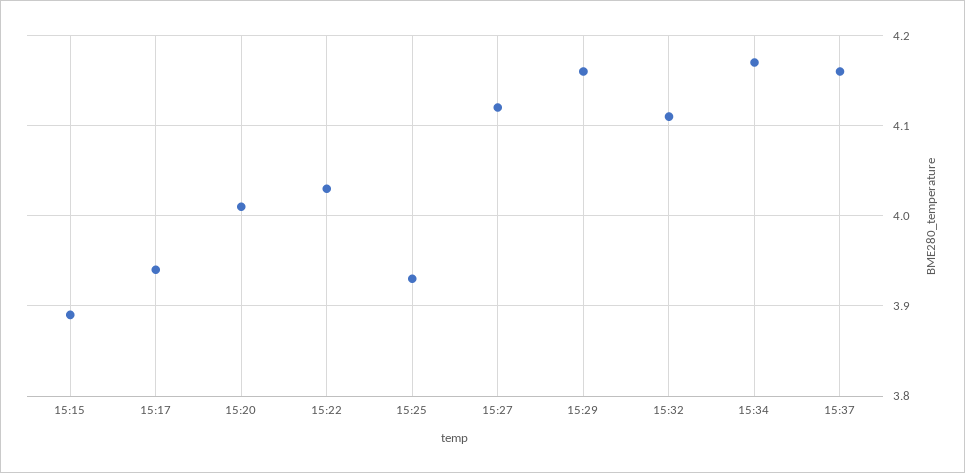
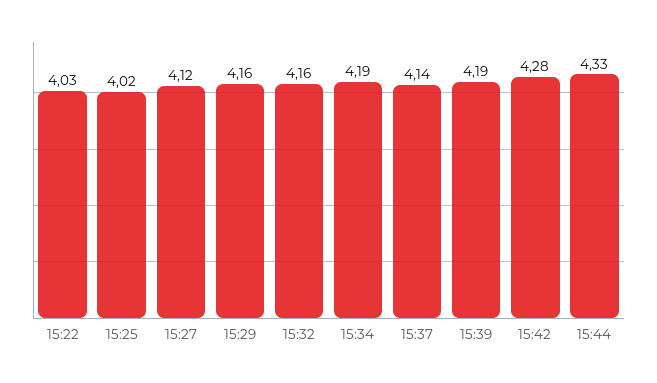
15:15: 3.89 -> none
15:17: 3.94 -> none
15:20: 4.01 -> none
15:25: 3.93 -> 4.02
15:32: 4.11 -> 4.16
15:34: 4.17 -> 4.19
15:37: 4.16 -> 4.14
15:39: none -> 4.19
15:42: none -> 4.28
15:44: none -> 4.33

